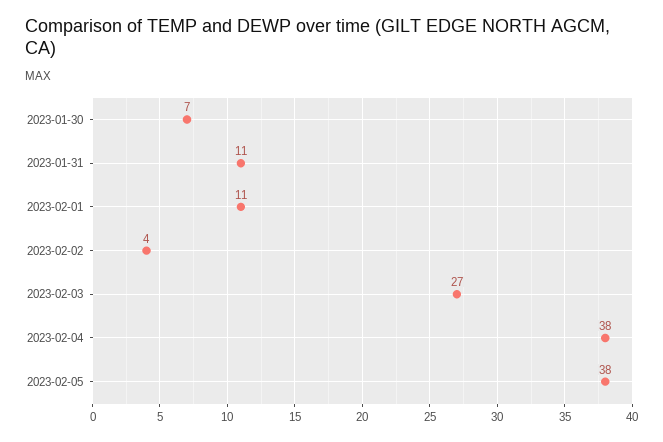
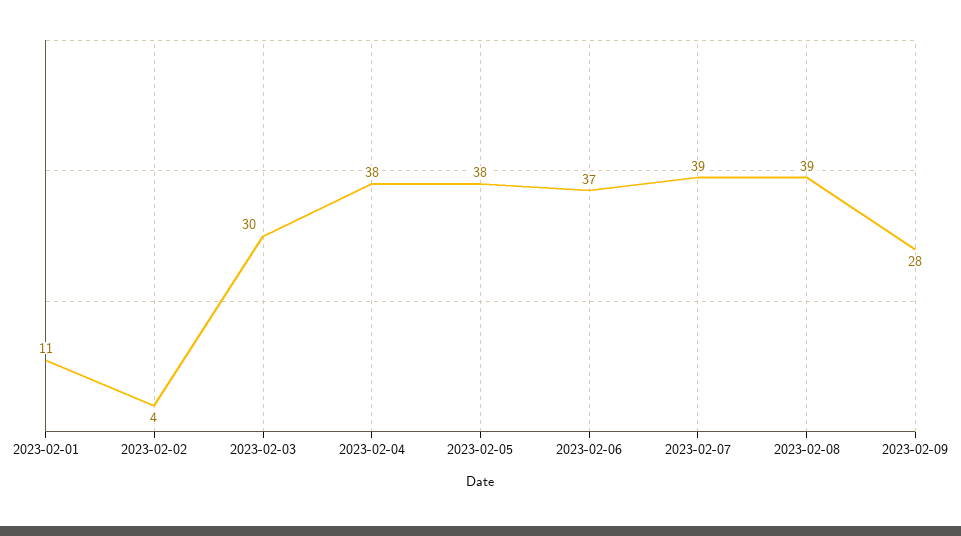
2023-01-30: 7 -> none
2023-01-31: 11 -> none
2023-02-03: 27 -> 30
2023-02-06: none -> 37
2023-02-07: none -> 39
2023-02-08: none -> 39
2023-02-09: none -> 28

